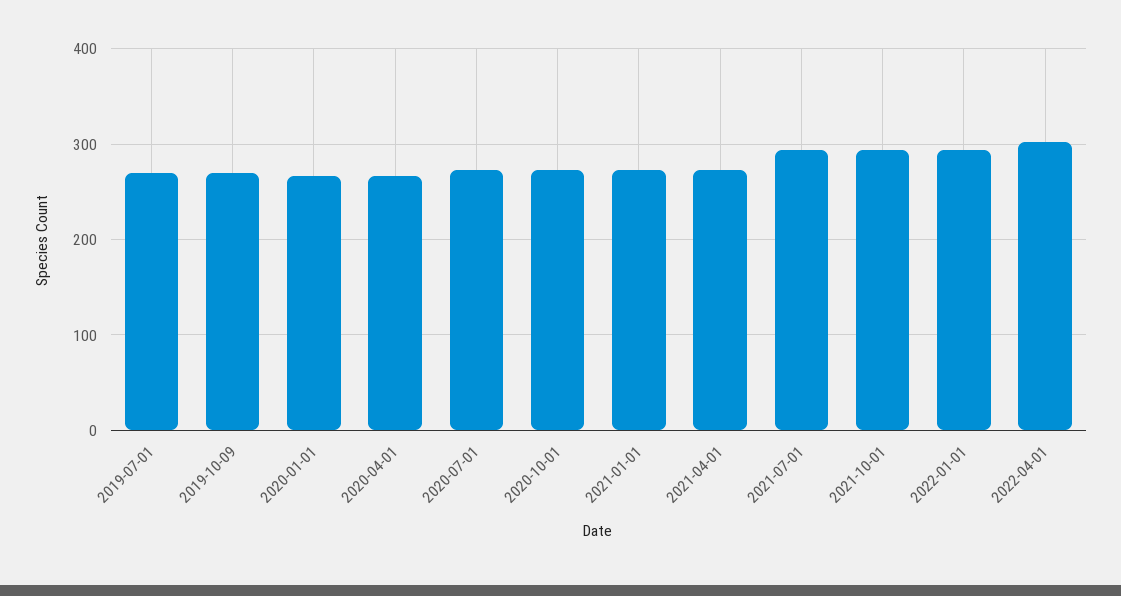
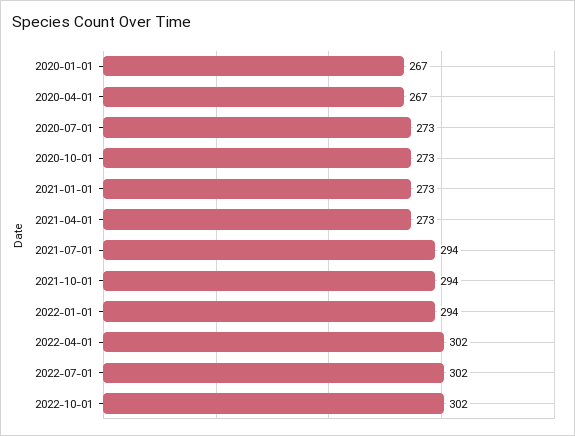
2019-07-01: 270 -> none
2019-10-09: 270 -> none
2022-07-01: none -> 302
2022-10-01: none -> 302

